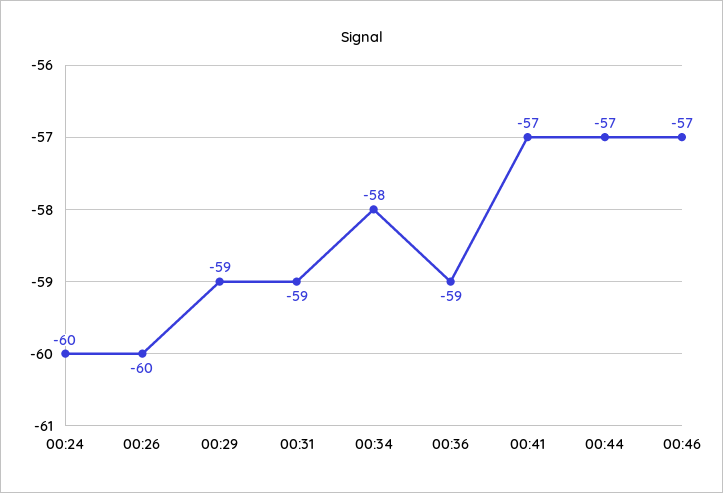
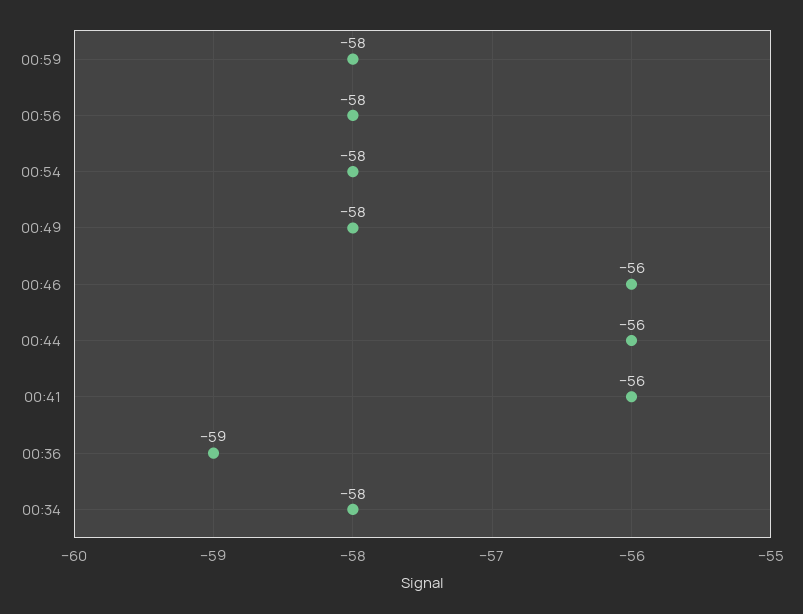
00:24: -60 -> none
00:26: -60 -> none
00:29: -59 -> none
00:31: -59 -> none
00:41: -57 -> -56
00:44: -57 -> -56
00:46: -57 -> -56
00:59: none -> -58
00:56: none -> -58
00:54: none -> -58
00:49: none -> -58

